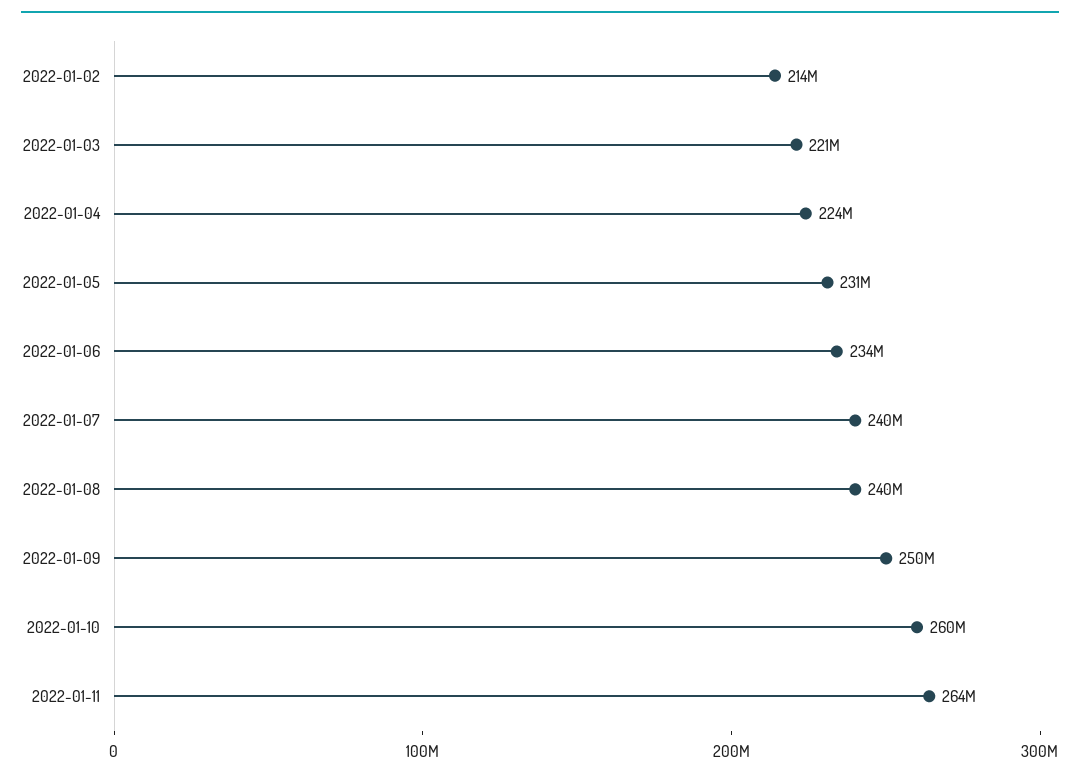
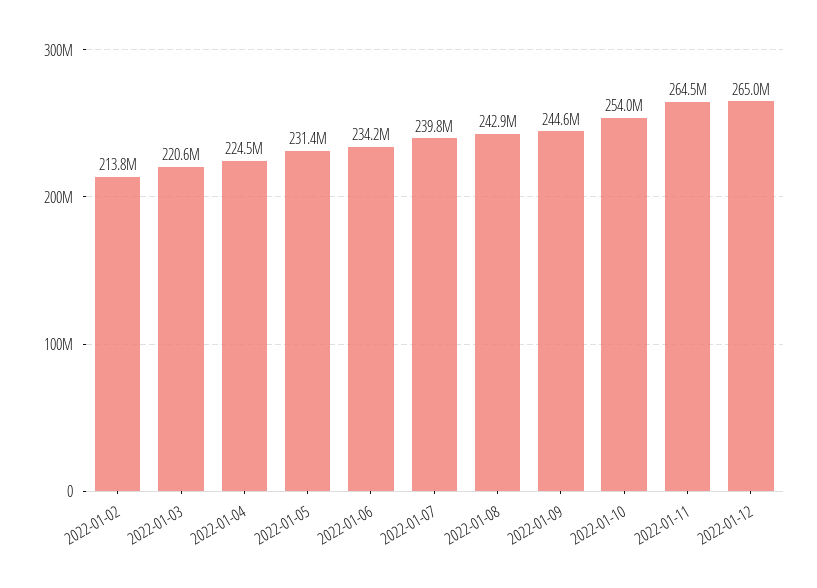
2022-01-08: 240000000 -> 242900000
2022-01-09: 250000000 -> 244600000
2022-01-10: 260000000 -> 254000000
2022-01-12: none -> 265000000

